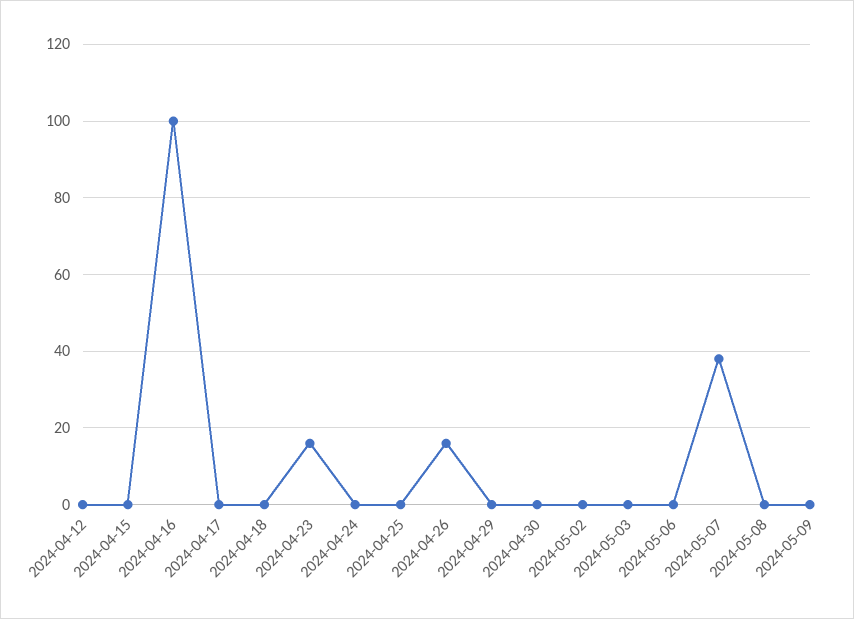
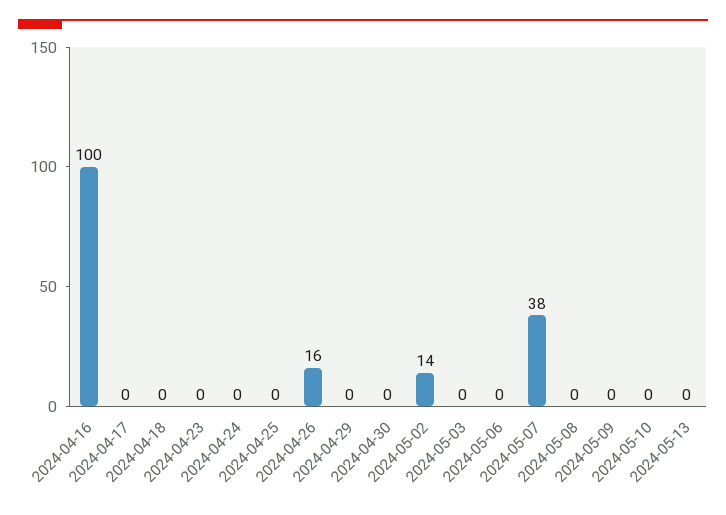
2024-04-12: 0 -> none
2024-04-15: 0 -> none
2024-04-23: 15 -> 0
2024-05-02: 0 -> 14
2024-05-10: none -> 0
2024-05-13: none -> 0

